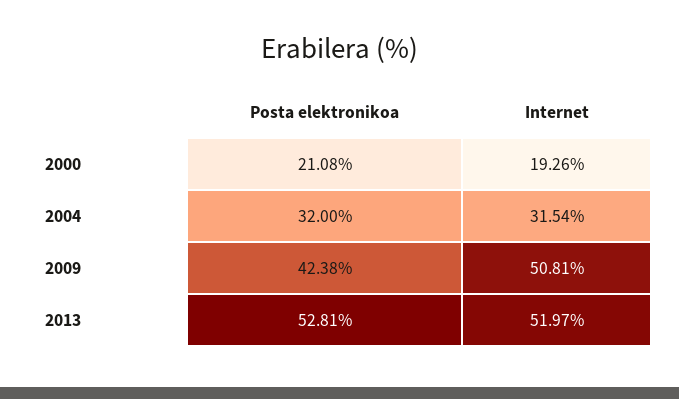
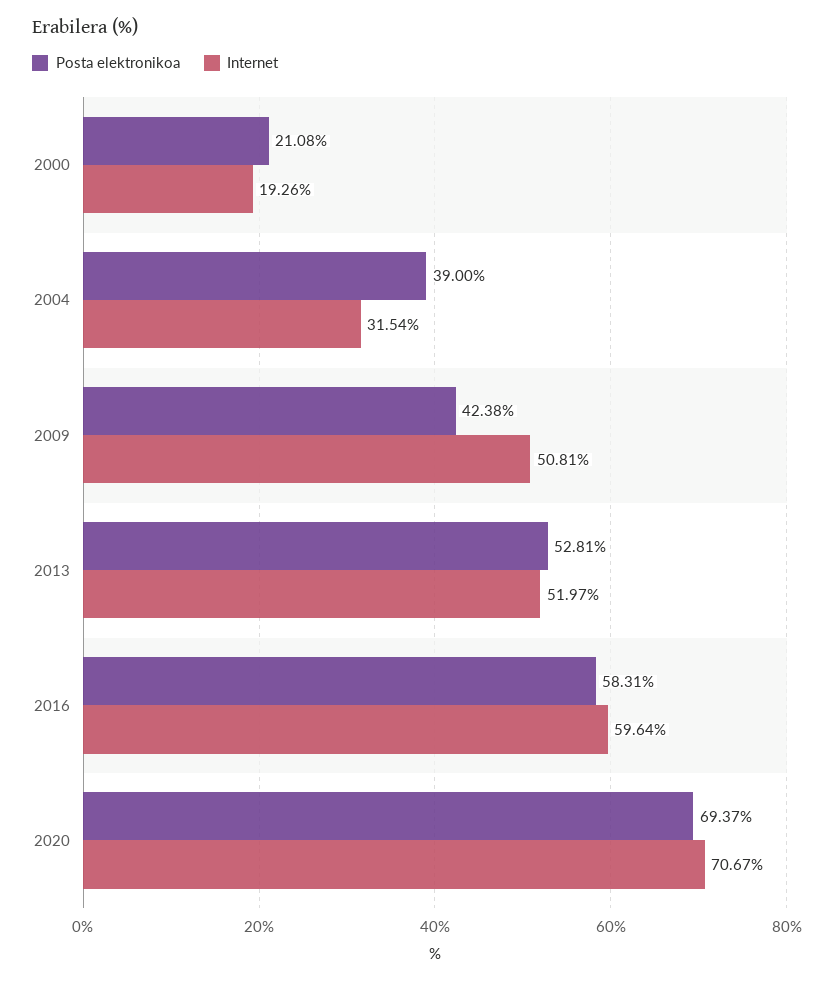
Posta elektronikoa, 2004: 32 -> 39
Posta elektronikoa, 2016: none -> 58.31
Internet, 2016: none -> 59.64
Posta elektronikoa, 2020: none -> 69.37
Internet, 2020: none -> 70.67

